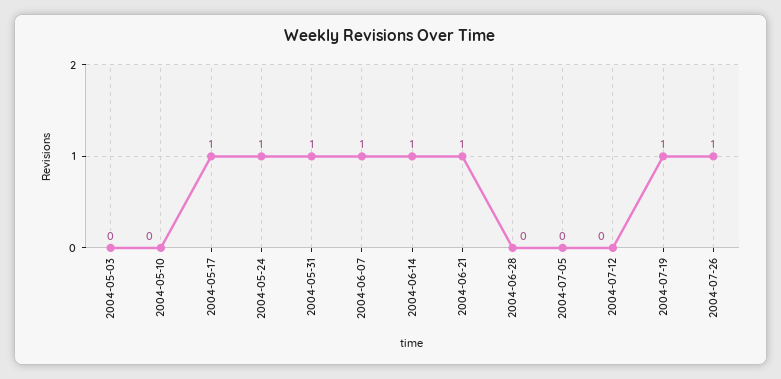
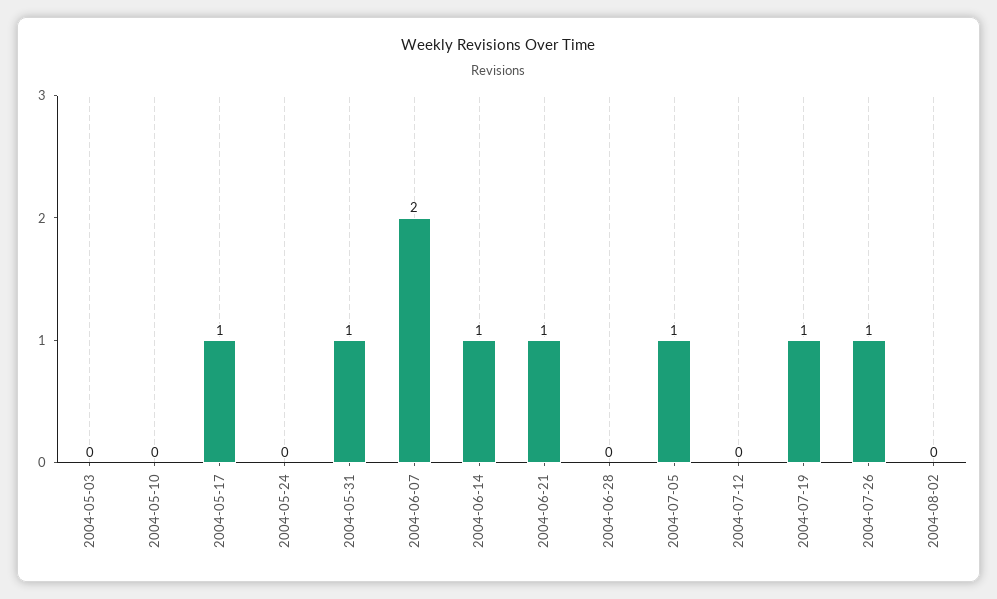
2004-05-24: 1 -> 0
2004-06-07: 1 -> 2
2004-07-05: 0 -> 1
2004-08-02: none -> 0

